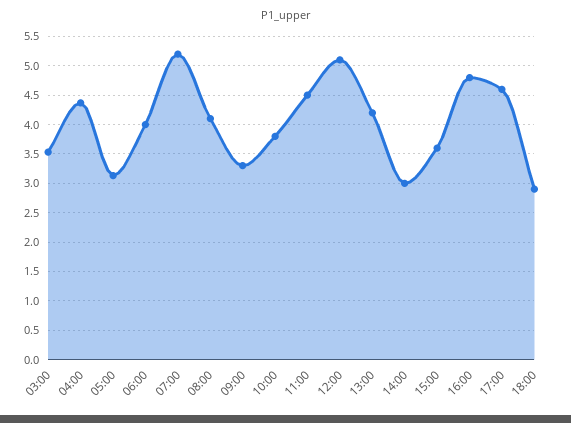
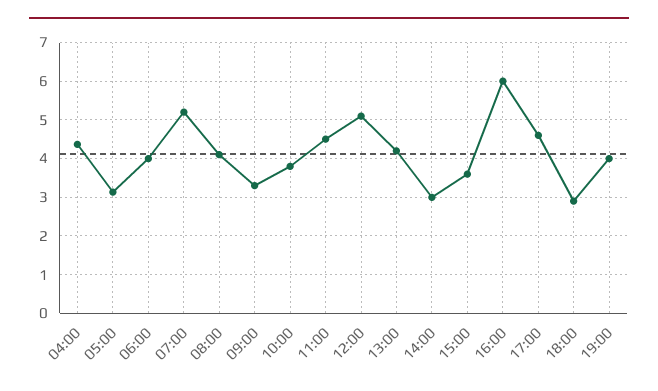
03:00: 3.5 -> none
16:00: 4.75 -> 6
19:00: none -> 4

